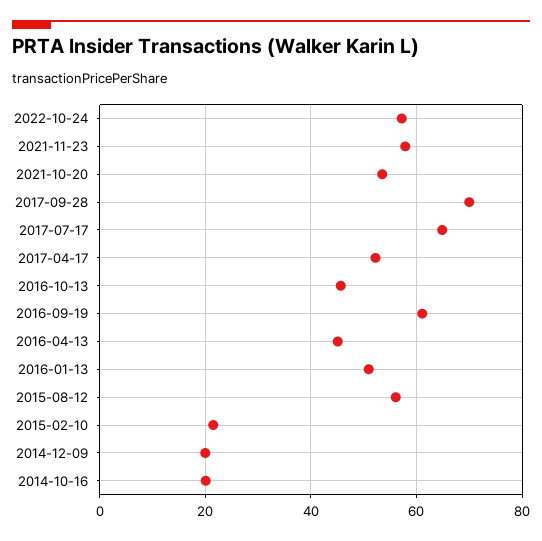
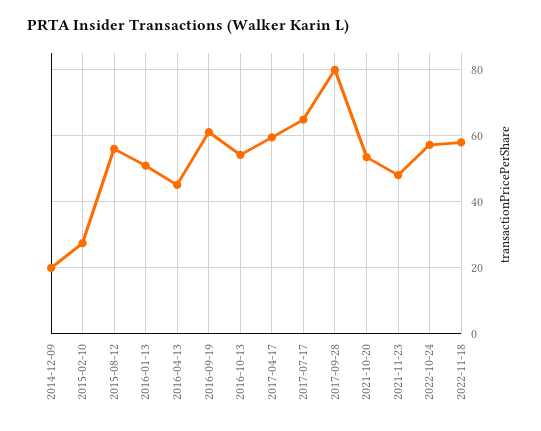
2021-11-23: 58 -> 48
2017-09-28: 70 -> 80
2017-04-17: 52 -> 60
2016-10-13: 46 -> 54
2015-02-10: 22 -> 28
2014-10-16: 20 -> none
2022-11-18: none -> 58

